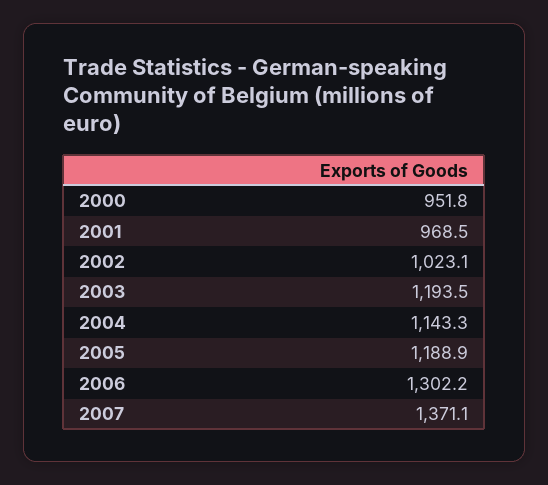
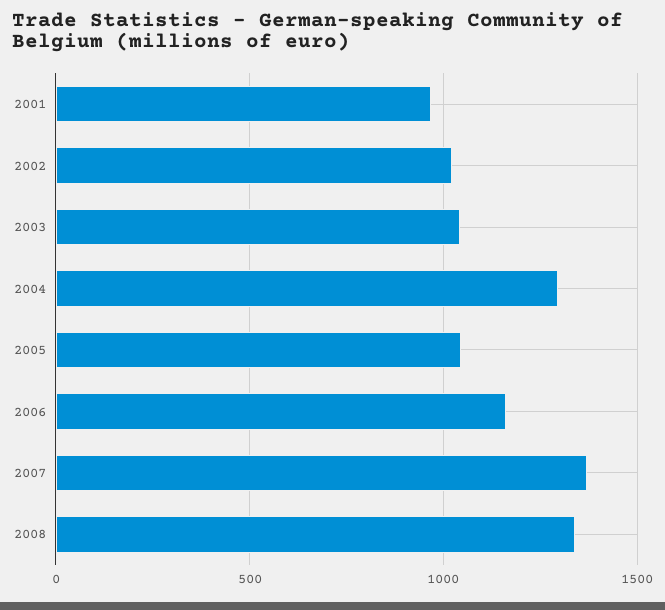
2000: 951.8 -> none
2003: 1193.5 -> 1050
2004: 1143.3 -> 1300
2005: 1188.9 -> 1050
2006: 1302.2 -> 1150
2008: none -> 1350

